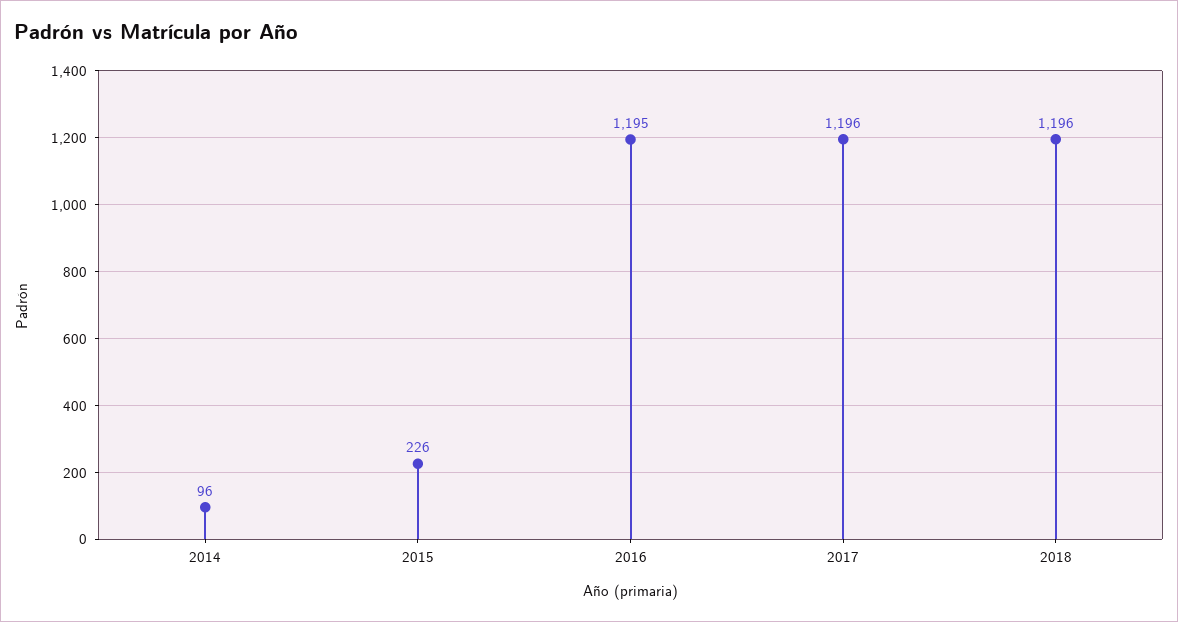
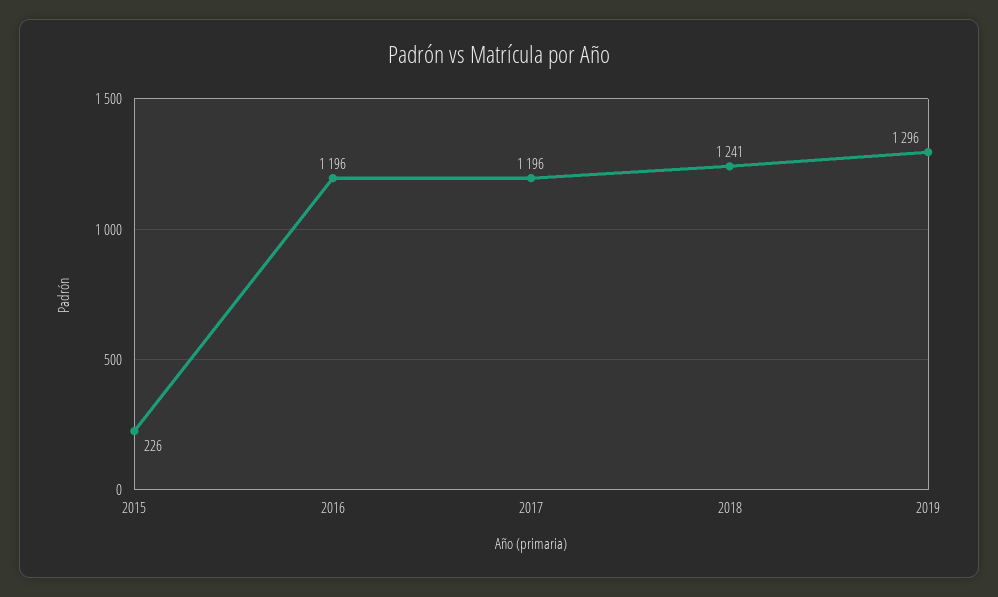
2014: 96 -> none
2016: 1195 -> 1196
2018: 1196 -> 1241
2019: none -> 1296

